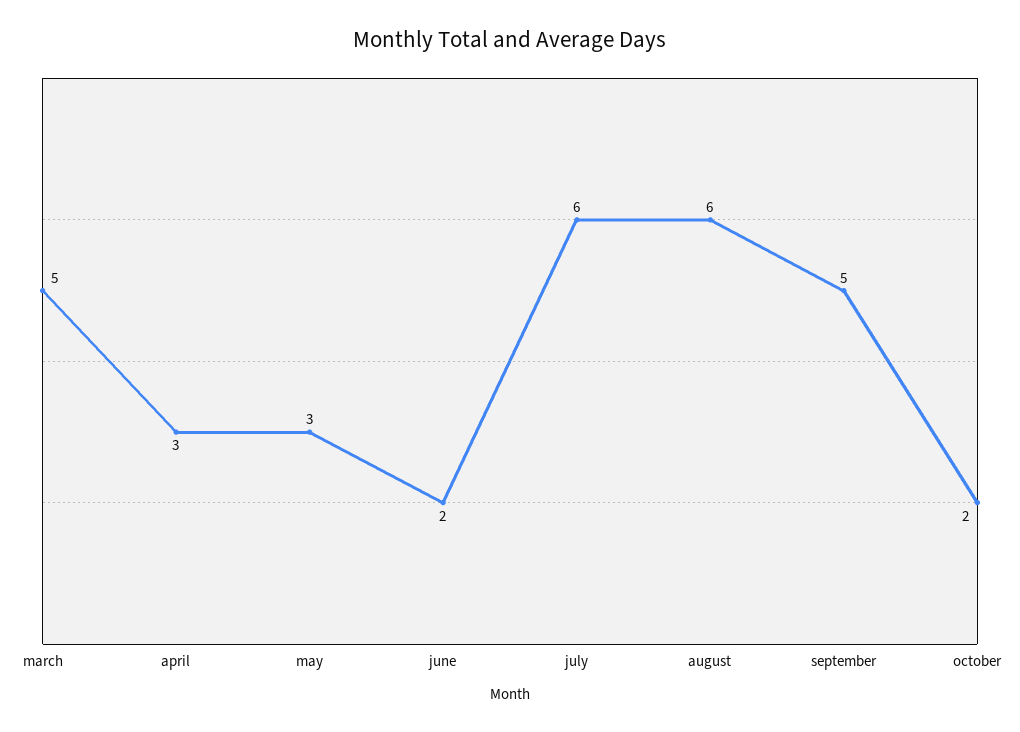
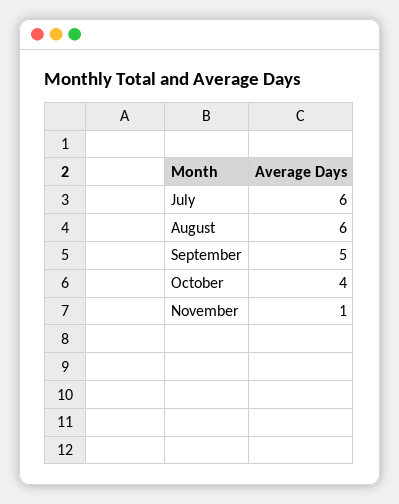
march: 5 -> none
april: 3 -> none
may: 3 -> none
june: 2 -> none
october: 2 -> 4
November: none -> 1

